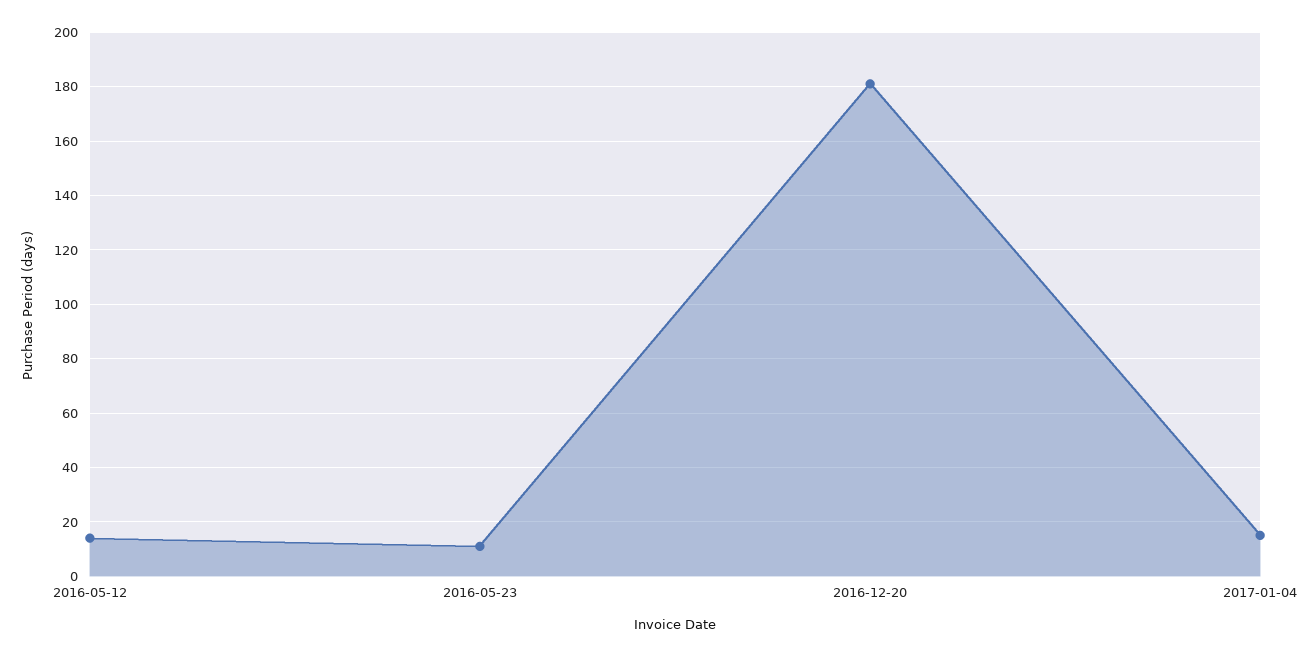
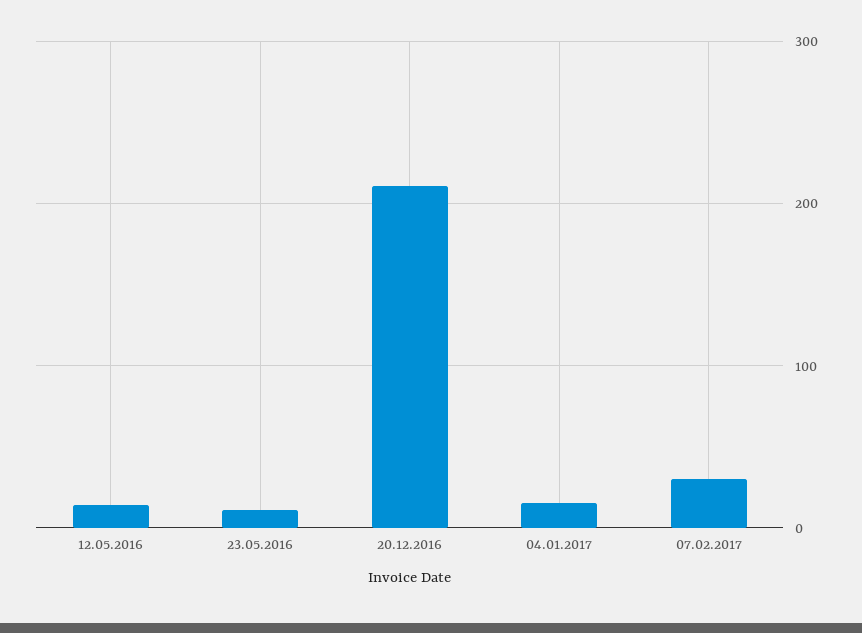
2016-12-20: 180 -> 210
07.02.2017: none -> 30

